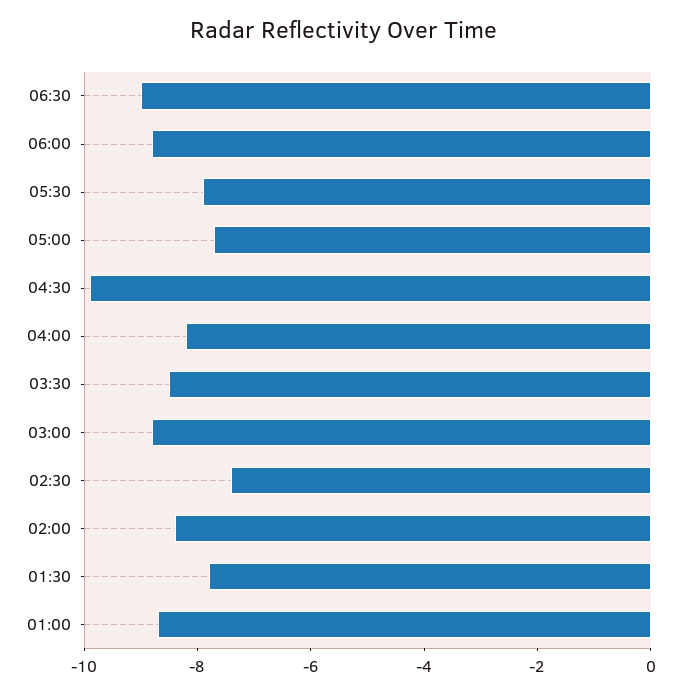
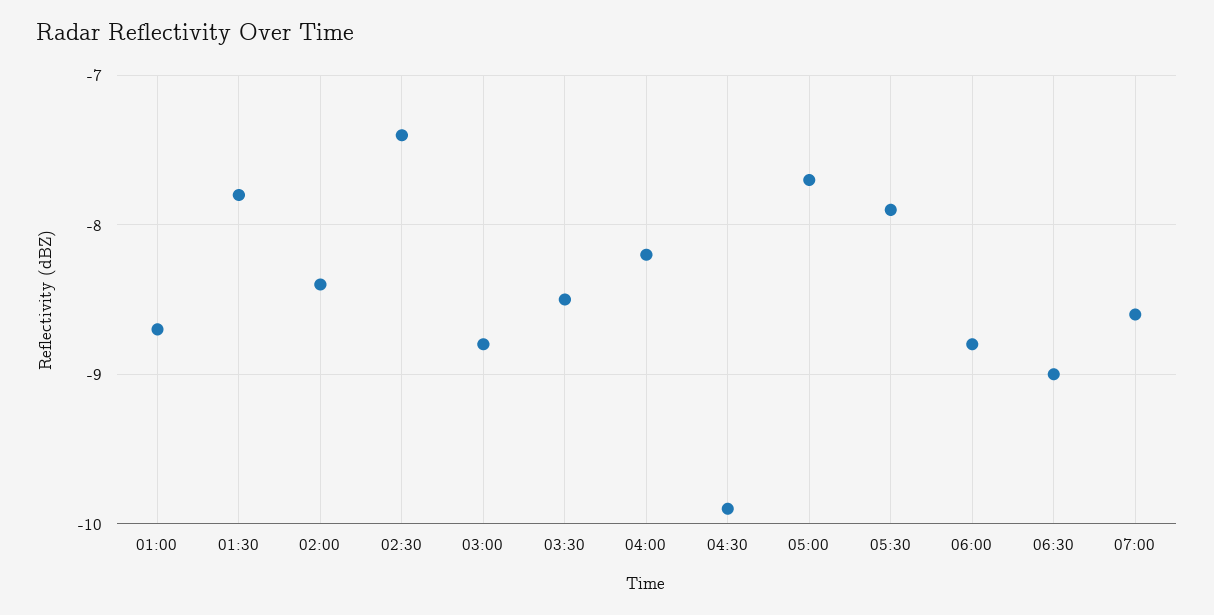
07:00: none -> -8.6

